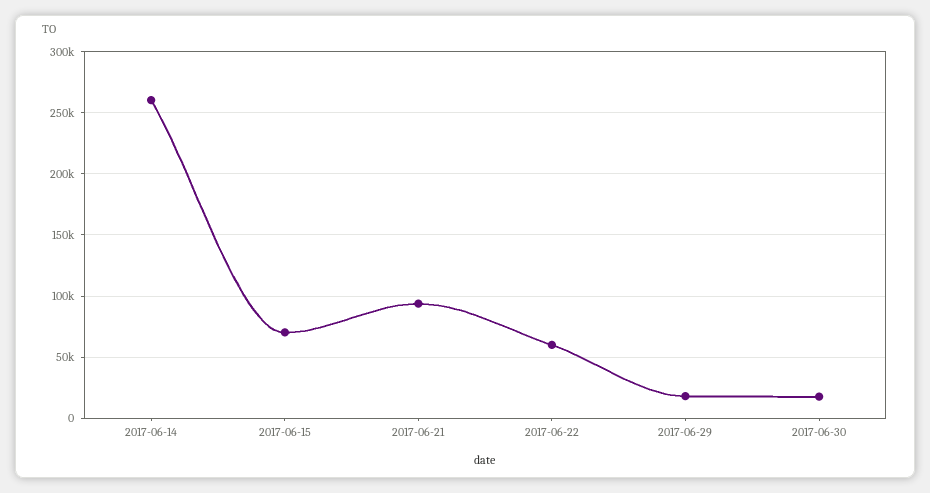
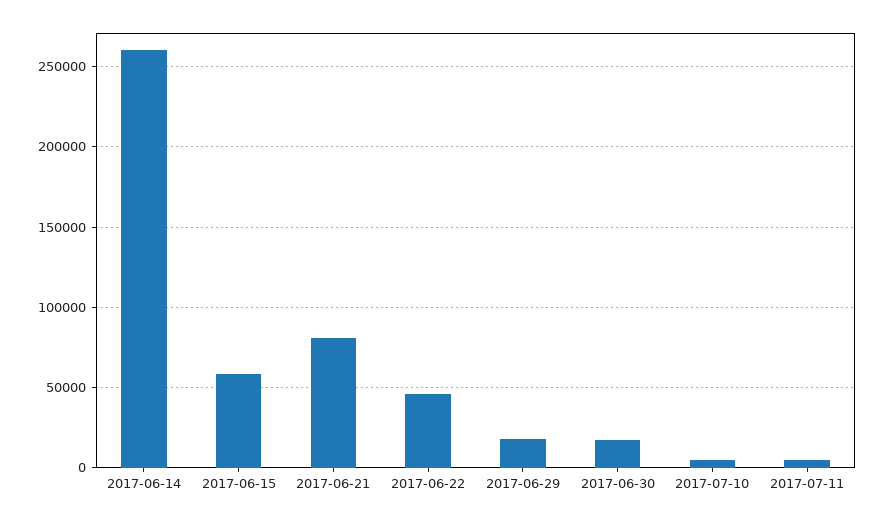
2017-06-15: 70000 -> 60000
2017-06-21: 95000 -> 80000
2017-06-22: 60000 -> 45000
2017-07-10: none -> 5000
2017-07-11: none -> 5000

